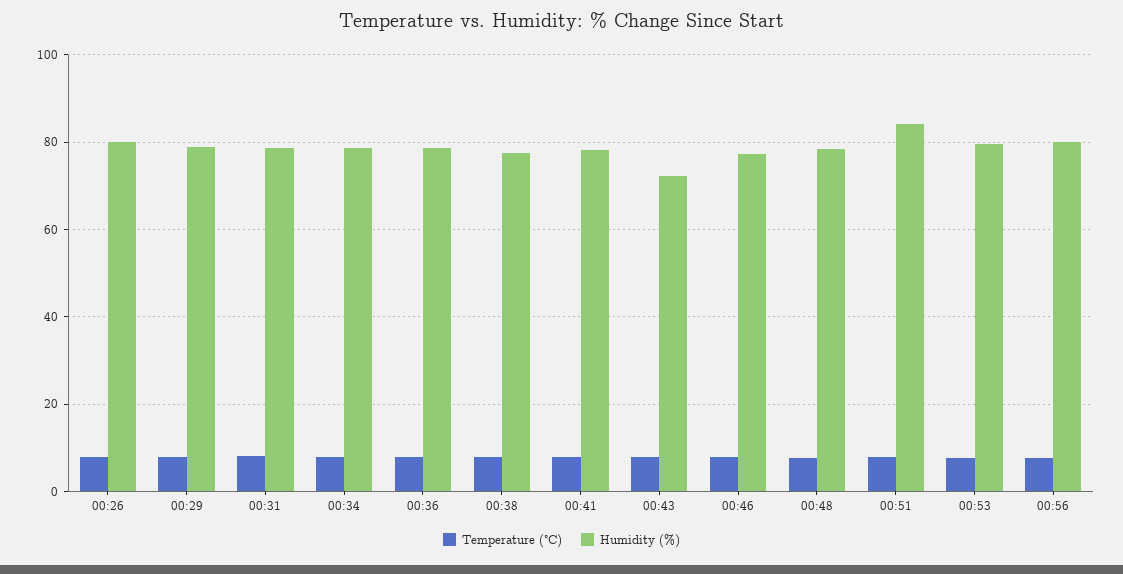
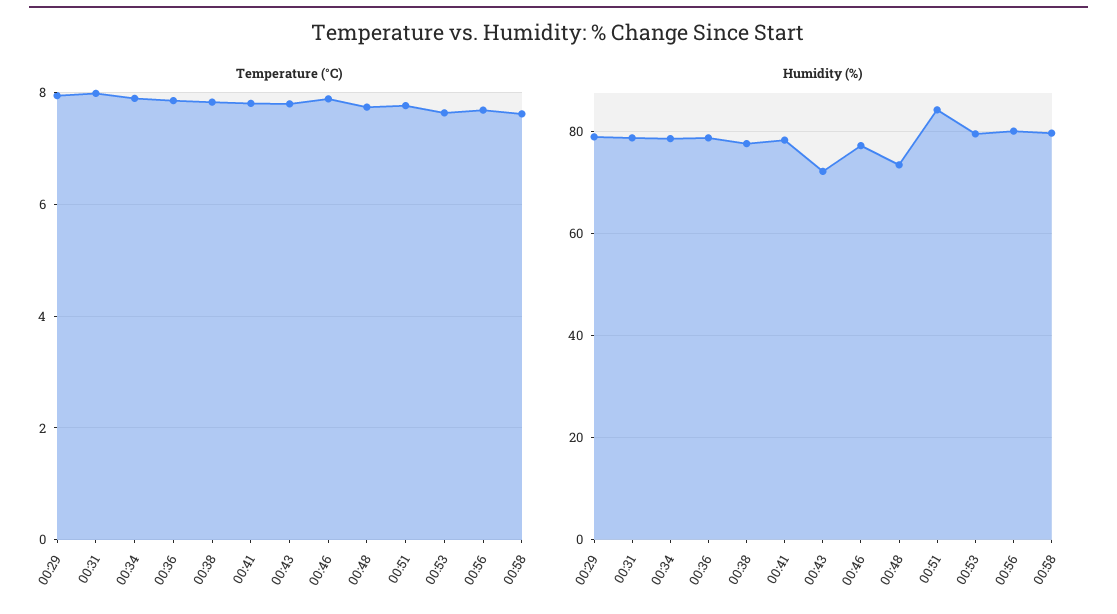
Temperature (°C), 00:26: 8 -> none
Humidity (%), 00:26: 80 -> none
Humidity (%), 00:48: 78 -> 74
Temperature (°C), 00:58: none -> 7.6
Humidity (%), 00:58: none -> 80

